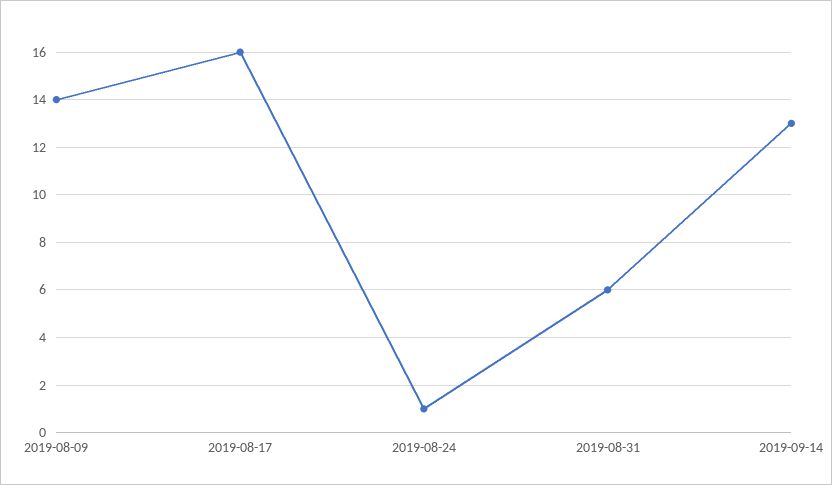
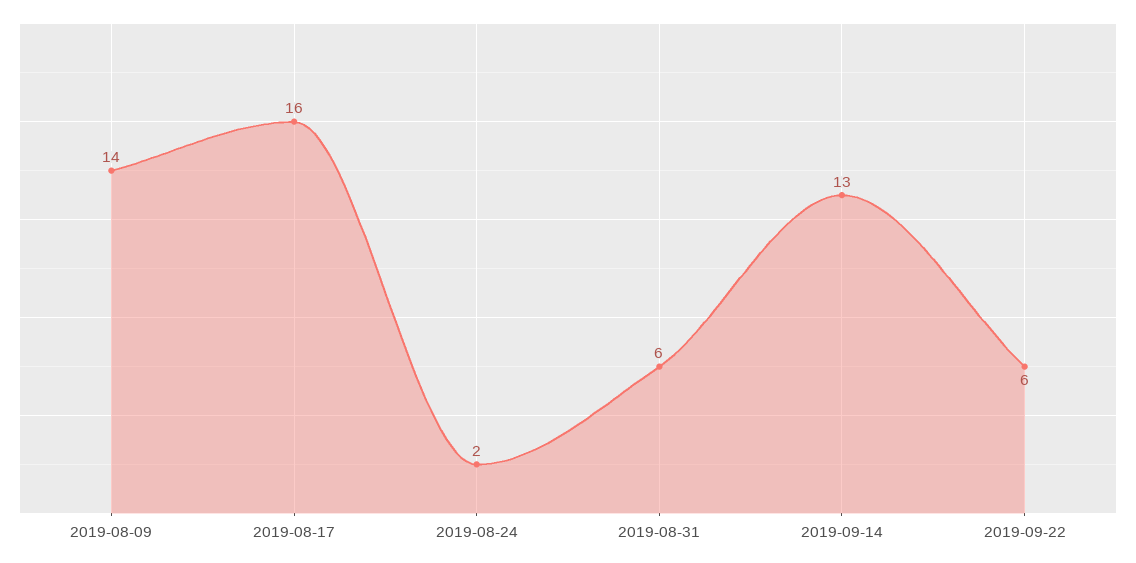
2019-08-24: 1 -> 2
2019-09-22: none -> 6

